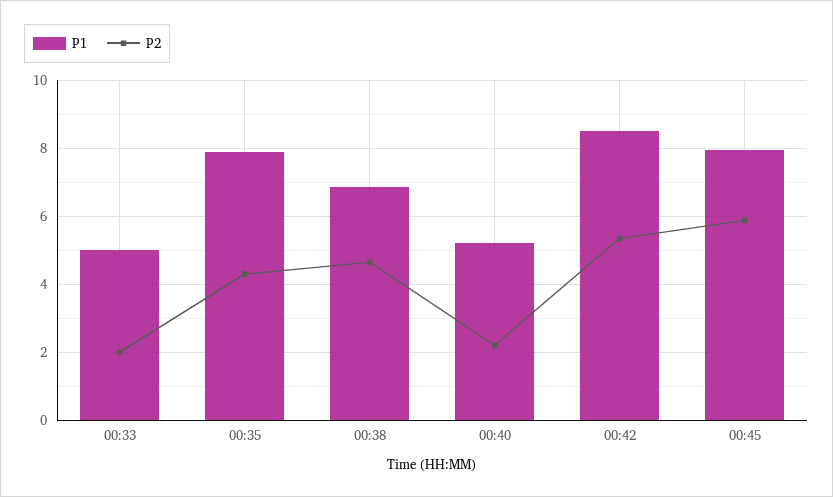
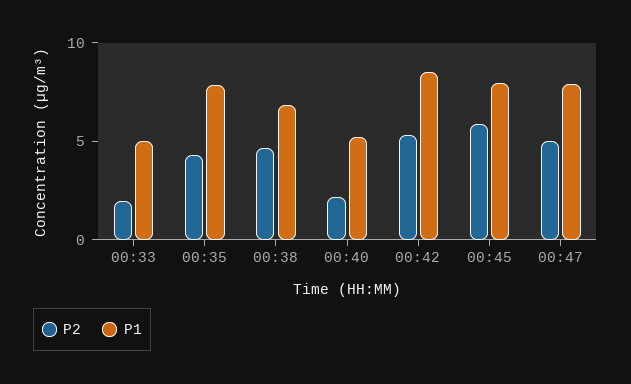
P2, 00:47: none -> 5
P1, 00:47: none -> 8

